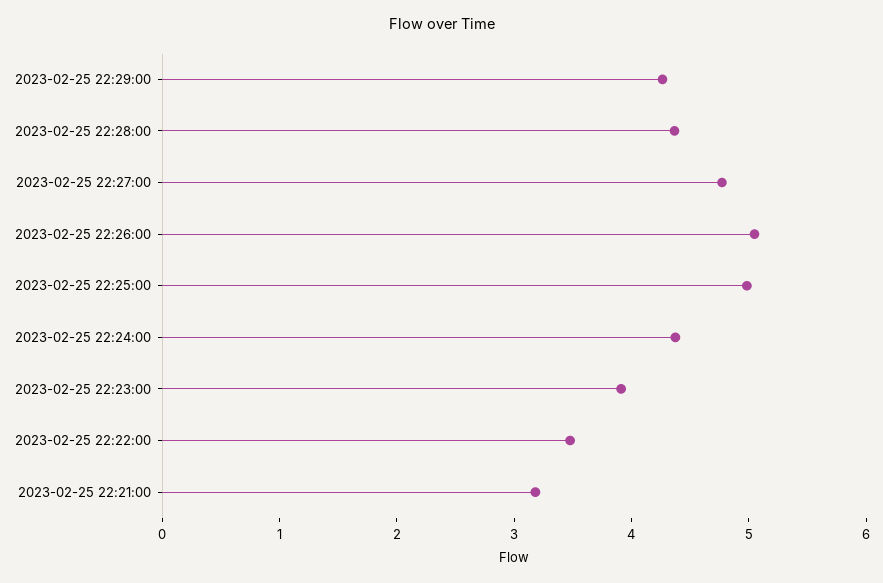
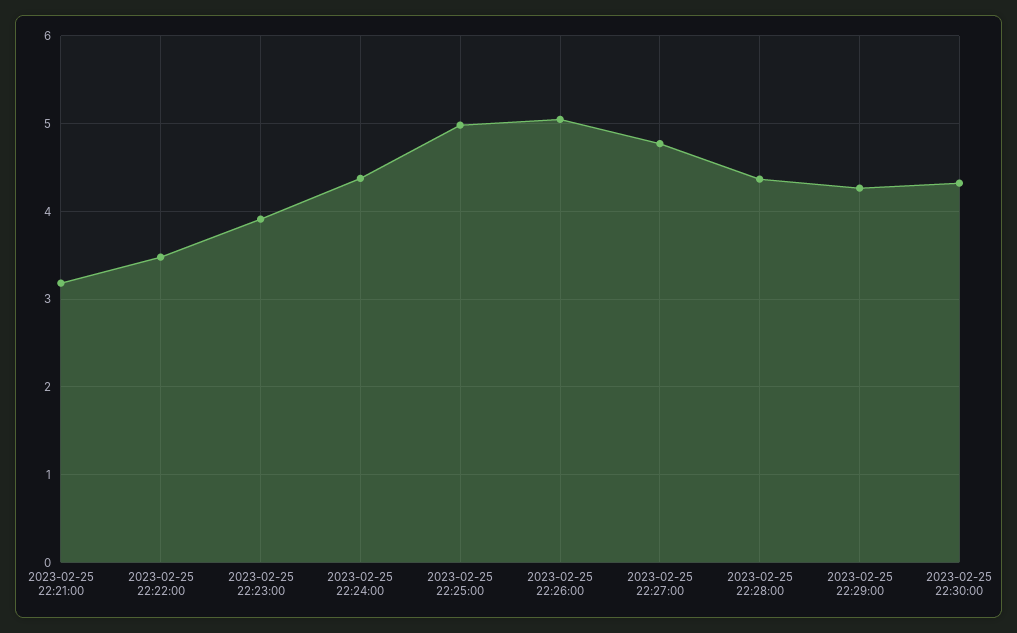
2023-02-25 22:30:00: none -> 4.3

